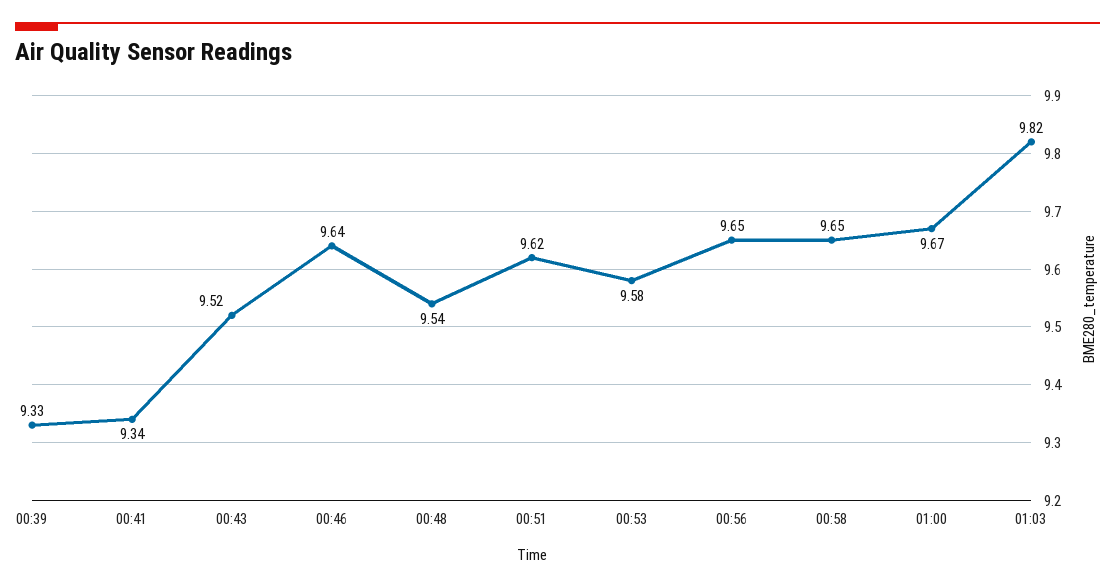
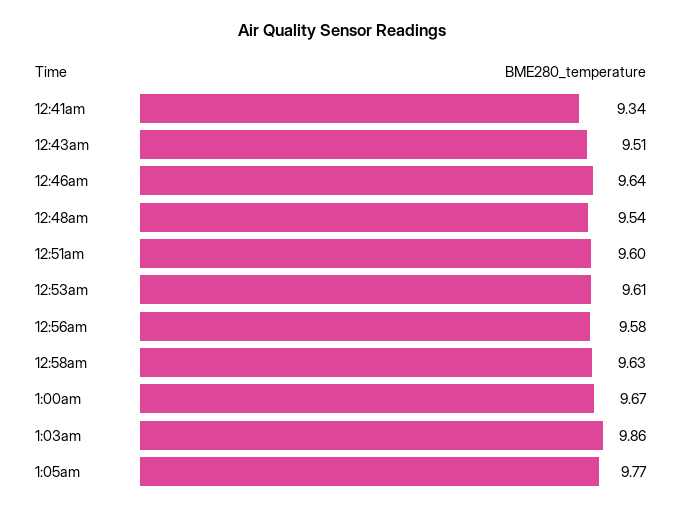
00:39: 9.33 -> none
00:43: 9.52 -> 9.51
00:51: 9.62 -> 9.6
00:53: 9.58 -> 9.61
00:56: 9.65 -> 9.58
00:58: 9.65 -> 9.63
01:03: 9.82 -> 9.86
1:05am: none -> 9.77

